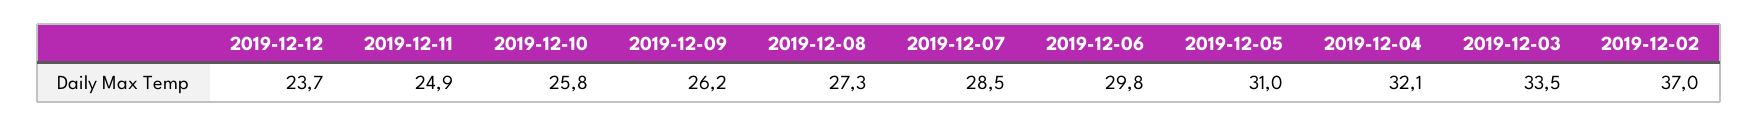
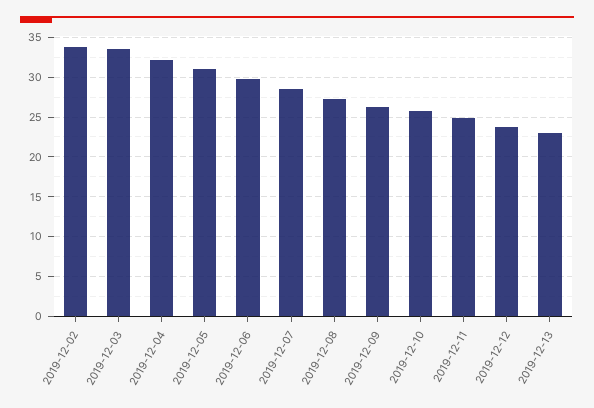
2019-12-02: 37 -> 34
2019-12-13: none -> 23

